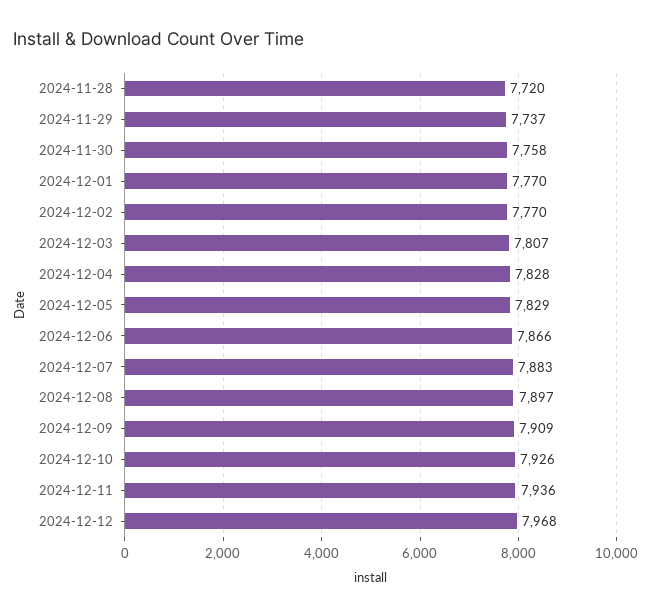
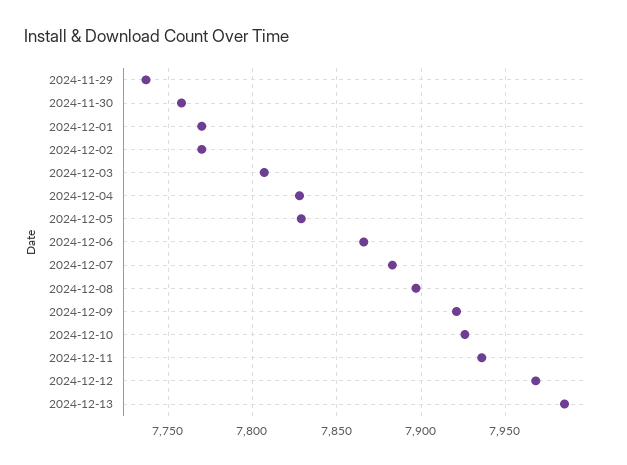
2024-11-28: 7720 -> none
2024-12-09: 7909 -> 7920
2024-12-13: none -> 7985

